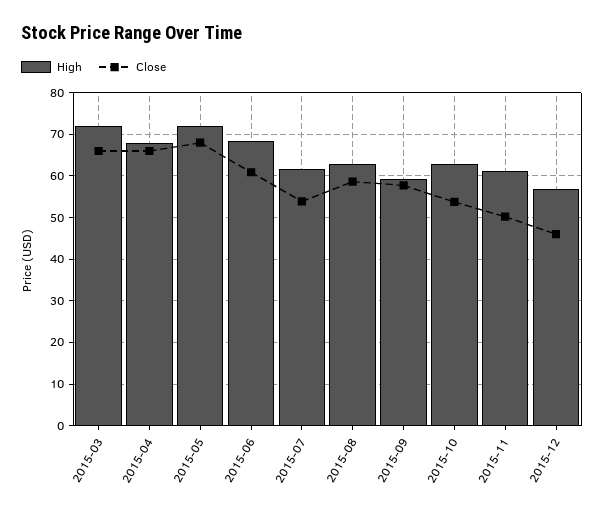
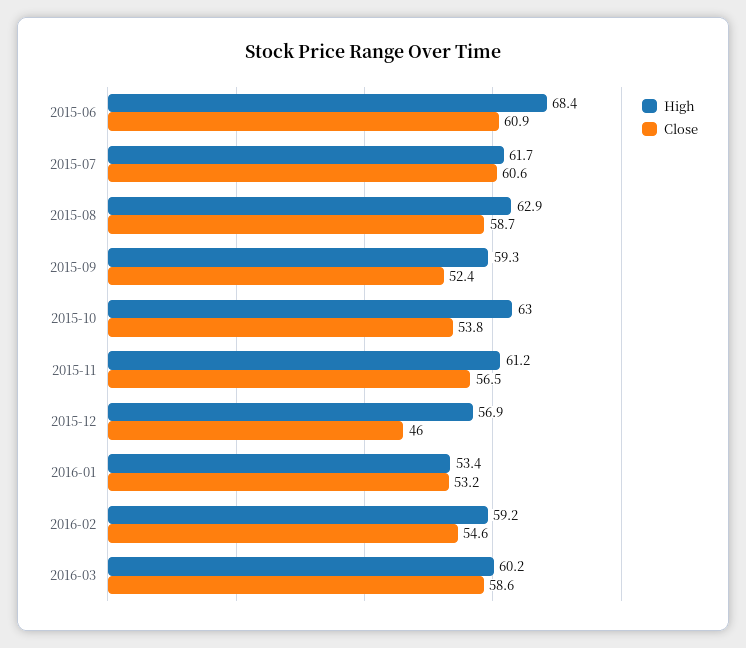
High, 2015-03: 72 -> none
Close, 2015-03: 66 -> none
High, 2015-04: 68 -> none
Close, 2015-04: 66 -> none
High, 2015-05: 72 -> none
Close, 2015-05: 68 -> none
Close, 2015-07: 54 -> 60.6
Close, 2015-09: 58 -> 52.4
Close, 2015-11: 50 -> 56.5
High, 2016-01: none -> 53.4
Close, 2016-01: none -> 53.2
High, 2016-02: none -> 59.2
Close, 2016-02: none -> 54.6
High, 2016-03: none -> 60.2
Close, 2016-03: none -> 58.6

